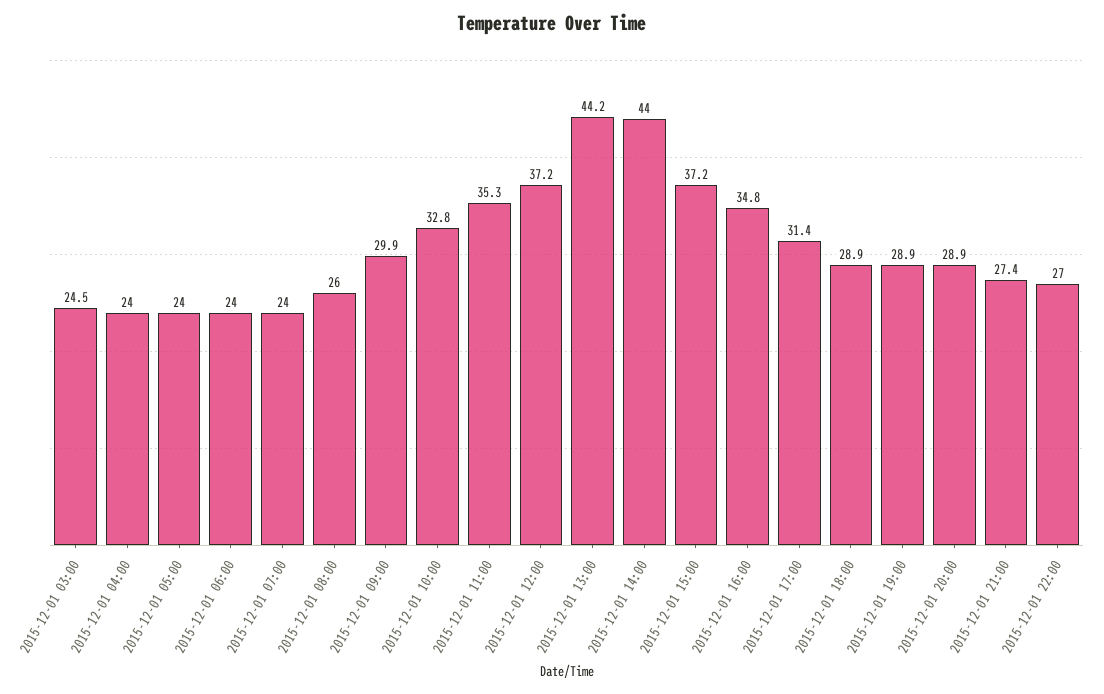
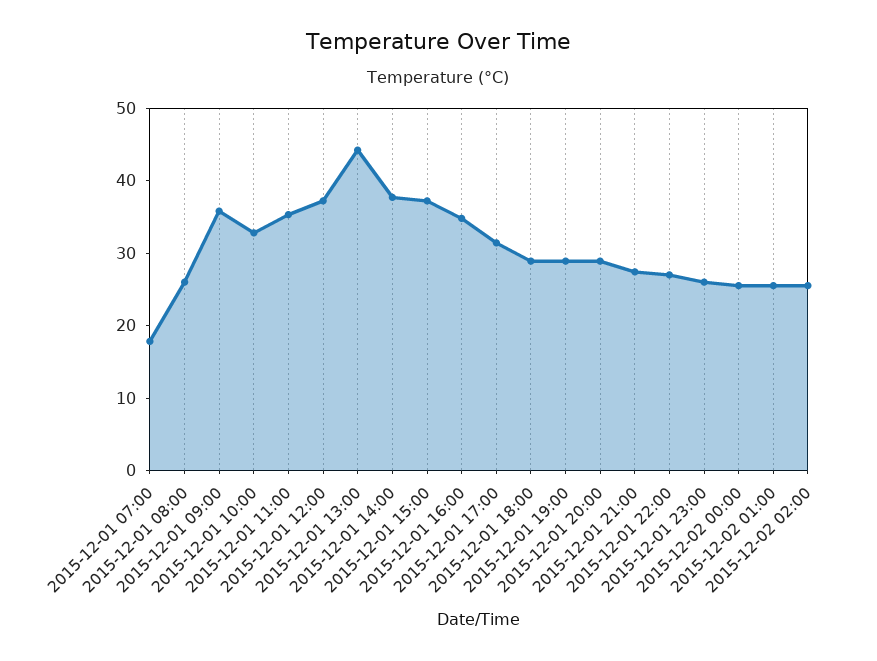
2015-12-01 03:00: 24.5 -> none
2015-12-01 04:00: 24 -> none
2015-12-01 05:00: 24 -> none
2015-12-01 06:00: 24 -> none
2015-12-01 07:00: 24 -> 18
2015-12-01 09:00: 29.9 -> 36
2015-12-01 14:00: 44 -> 38
2015-12-01 23:00: none -> 26
2015-12-02 00:00: none -> 26
2015-12-02 01:00: none -> 26
2015-12-02 02:00: none -> 26

